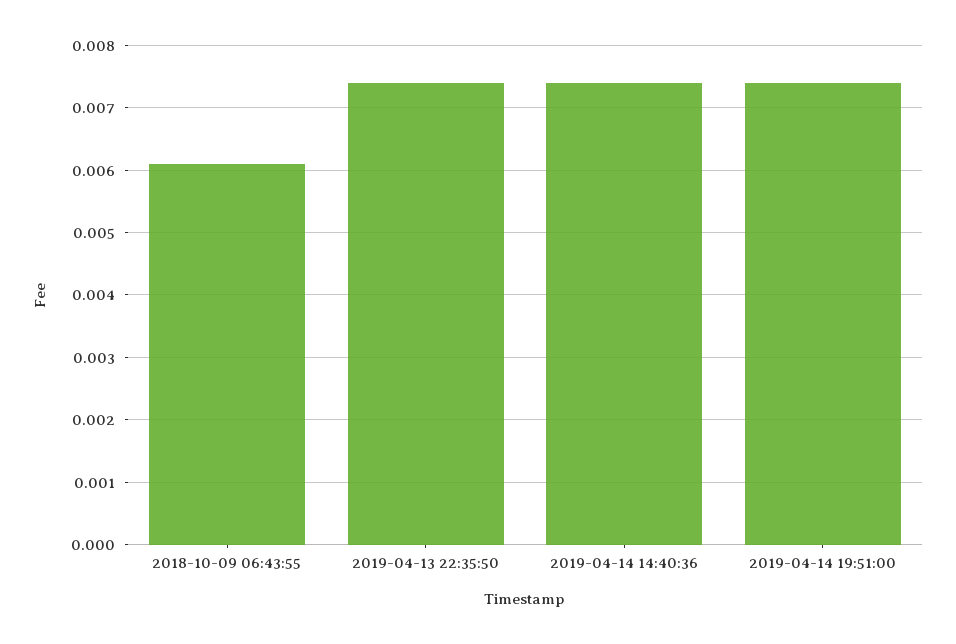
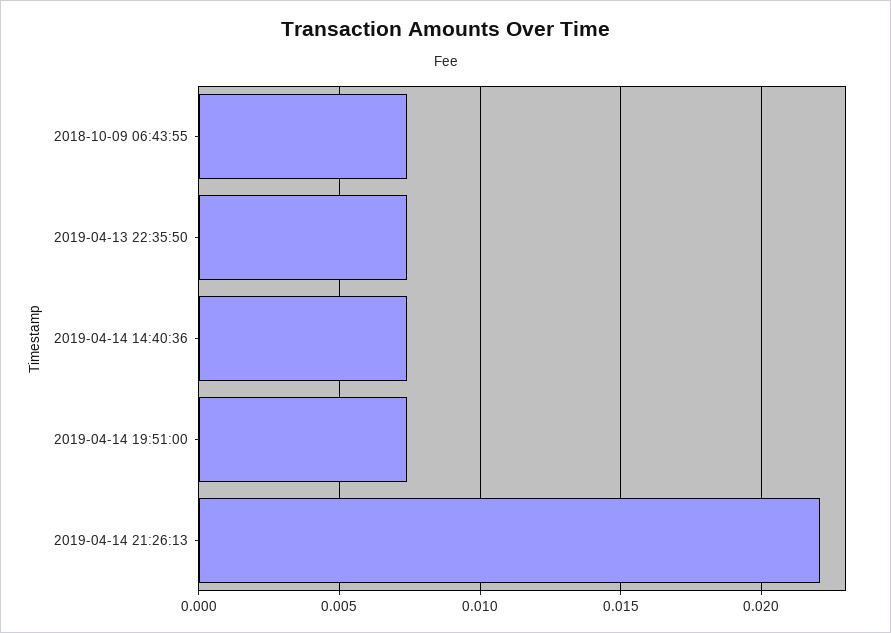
2018-10-09 06:43:55: 0.0061 -> 0.0075
2019-04-14 21:26:13: none -> 0.022

